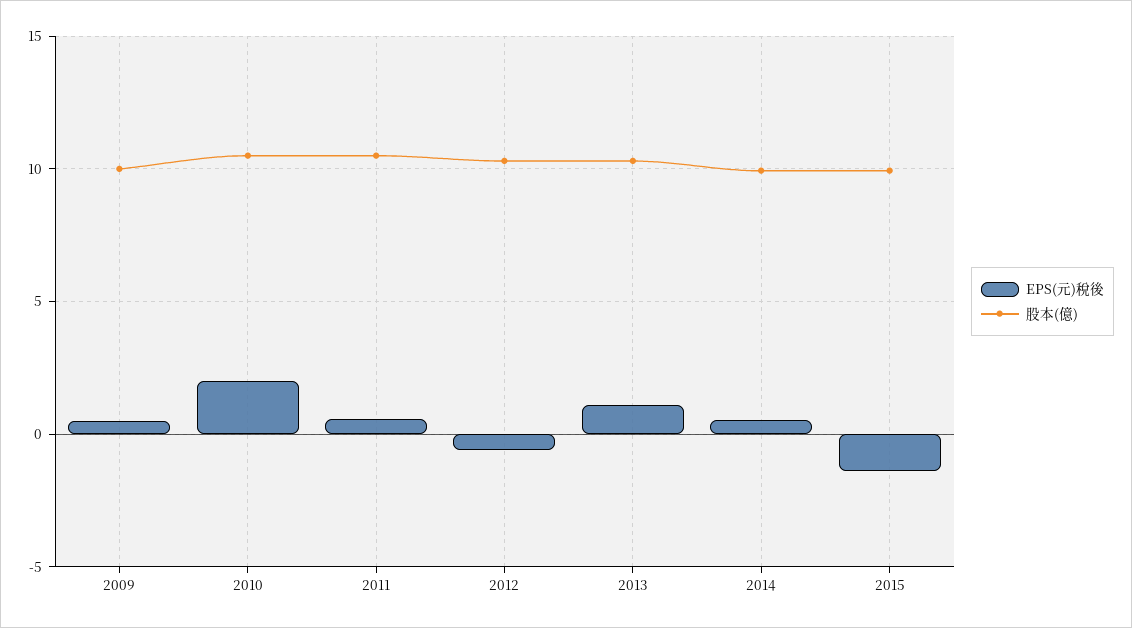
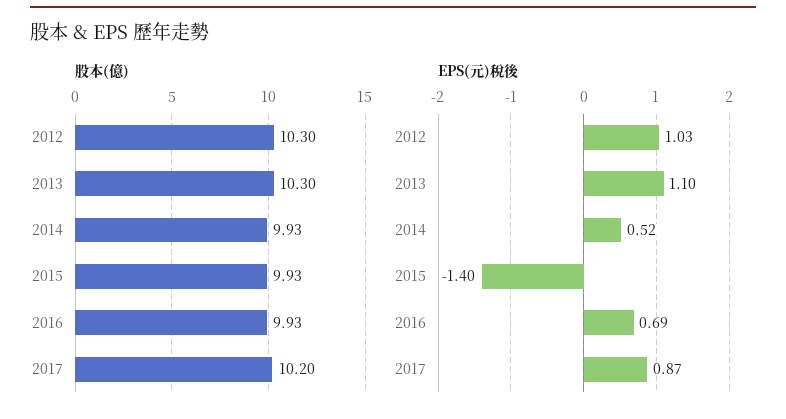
EPS(元)稅後, 2009: 0.5 -> none
股本(億), 2009: 10 -> none
EPS(元)稅後, 2010: 2 -> none
股本(億), 2010: 10.5 -> none
EPS(元)稅後, 2011: 0.5 -> none
股本(億), 2011: 10.5 -> none
EPS(元)稅後, 2012: -0.5 -> 1.03
股本(億), 2016: none -> 9.93
股本(億), 2017: none -> 10.2
EPS(元)稅後, 2016: none -> 0.69
EPS(元)稅後, 2017: none -> 0.87

